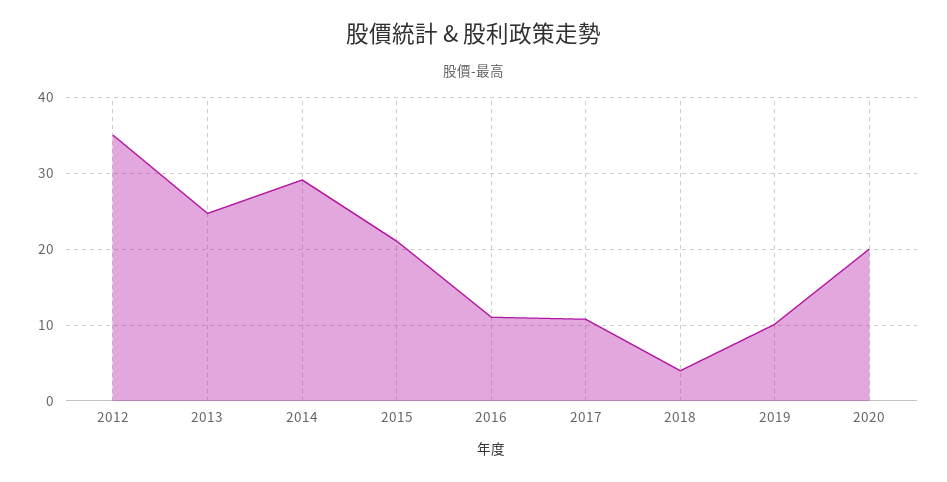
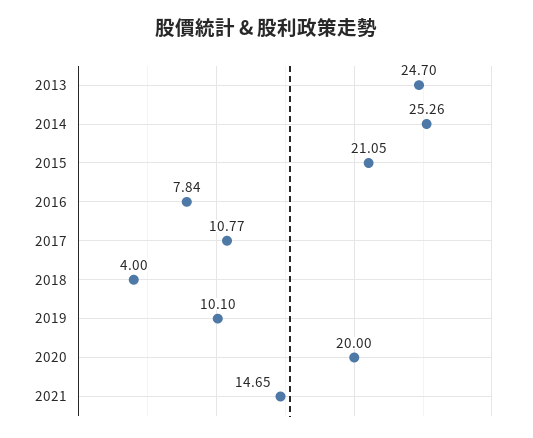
2012: 35 -> none
2014: 29 -> 25.26
2016: 11 -> 7.84
2021: none -> 14.65

